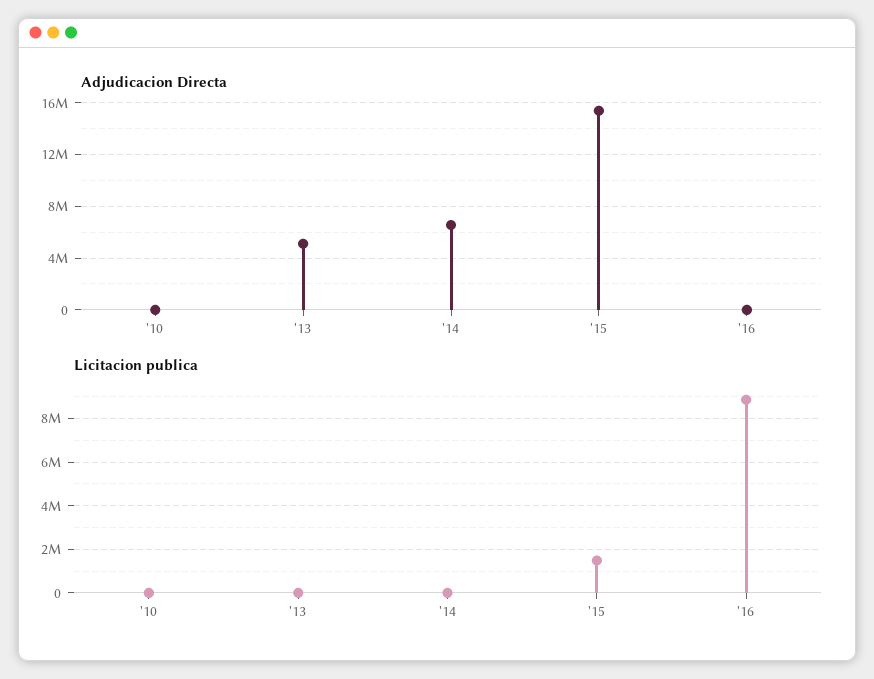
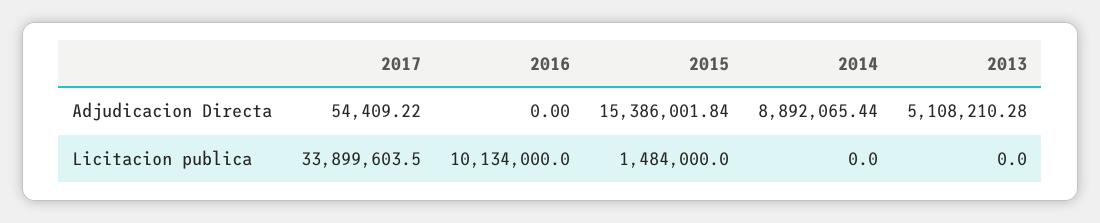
Adjudicacion Directa, '10: 0 -> none
Adjudicacion Directa, '14: 6500000 -> 8892065.44
Licitacion publica, '10: 0 -> none
Licitacion publica, '16: 9000000 -> 10134000
Adjudicacion Directa, 2017: none -> 54409.22
Licitacion publica, 2017: none -> 33899603.5

